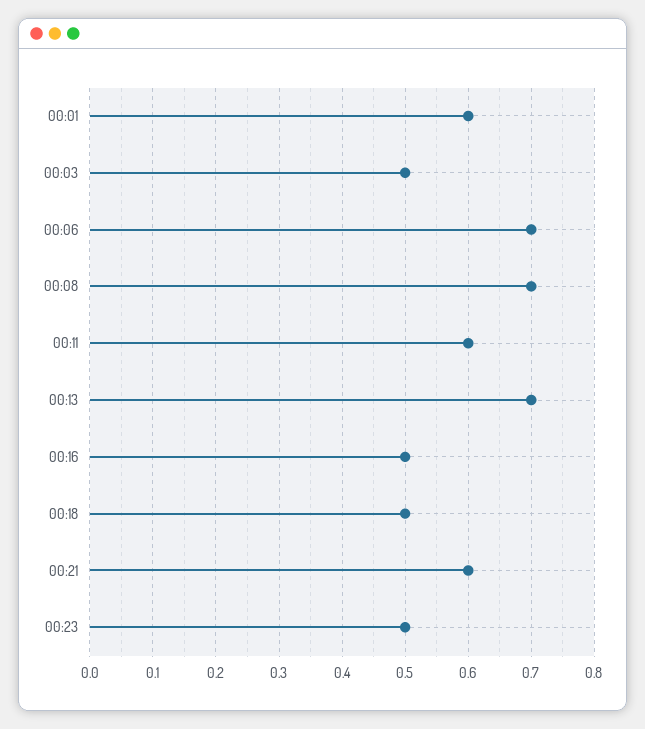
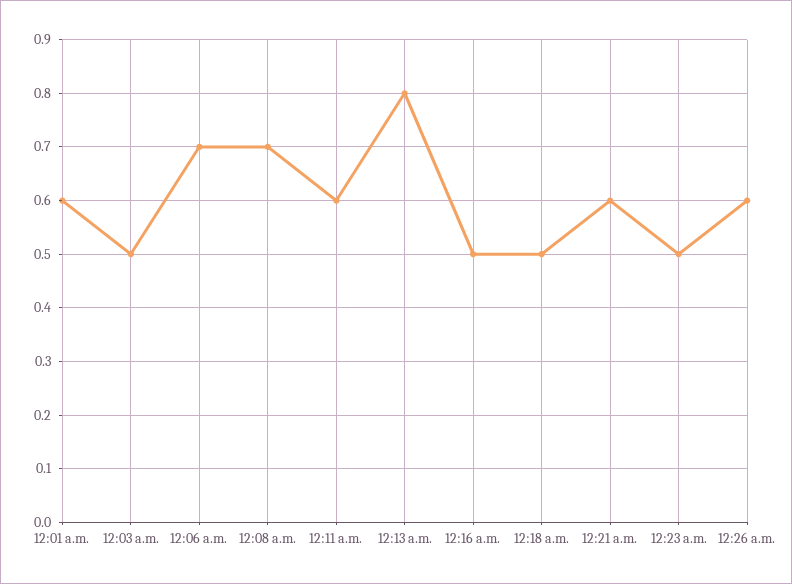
00:13: 0.7 -> 0.8
12:26 a.m.: none -> 0.6

